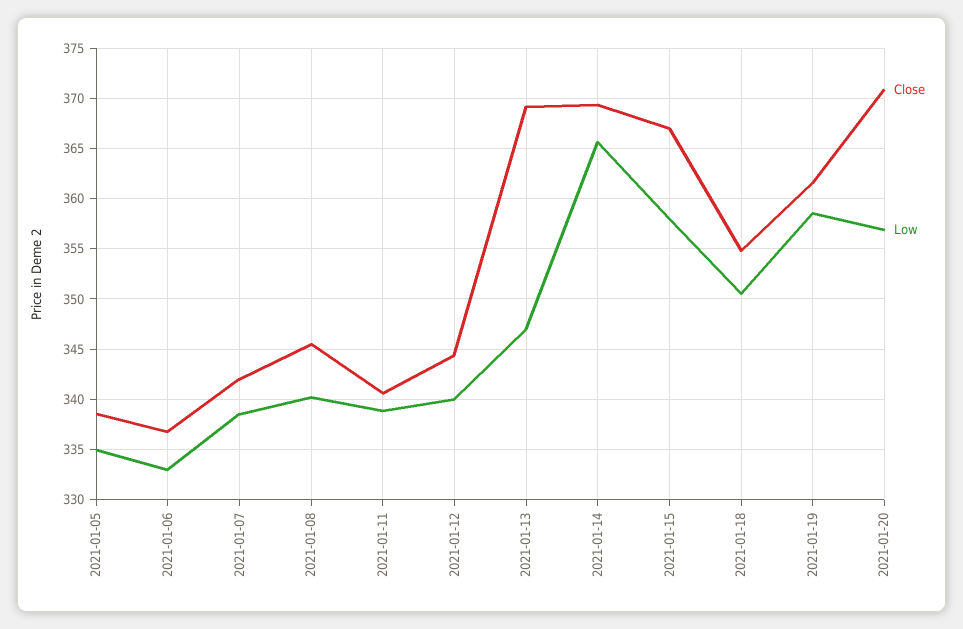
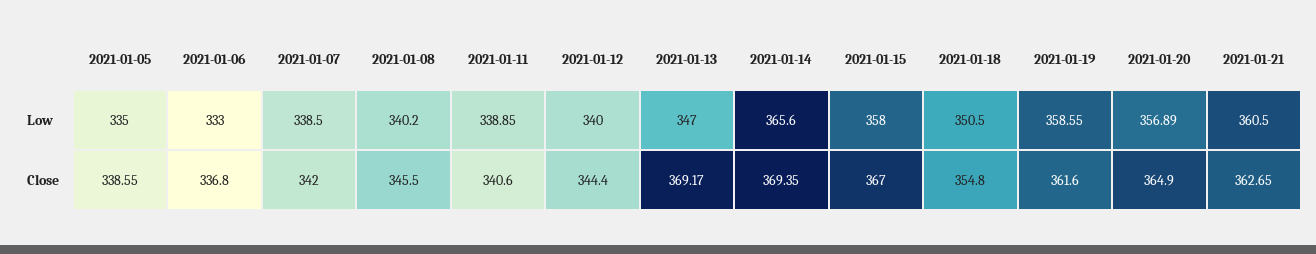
Close, 2021-01-20: 371 -> 364.9
Low, 2021-01-21: none -> 360.5
Close, 2021-01-21: none -> 362.65

